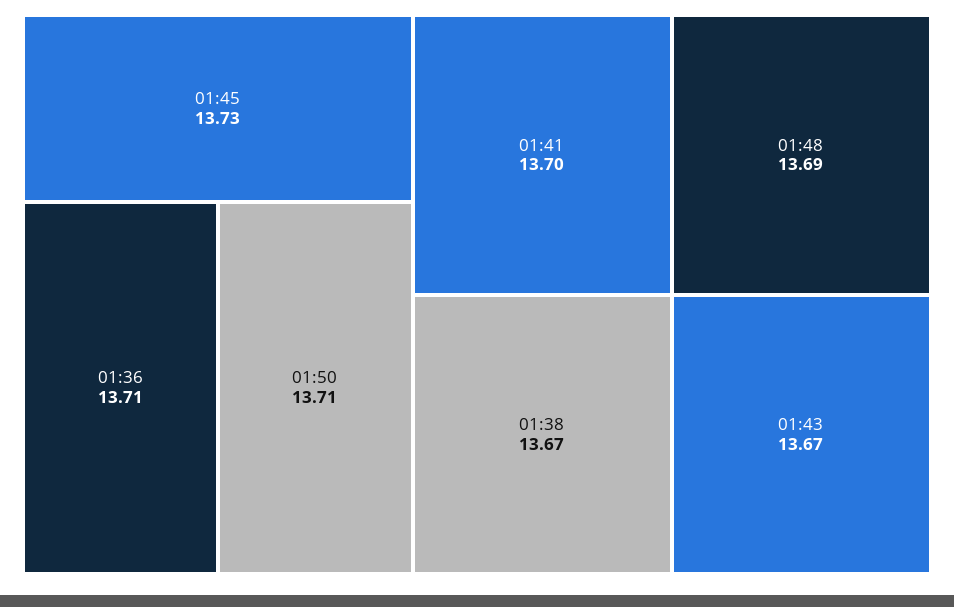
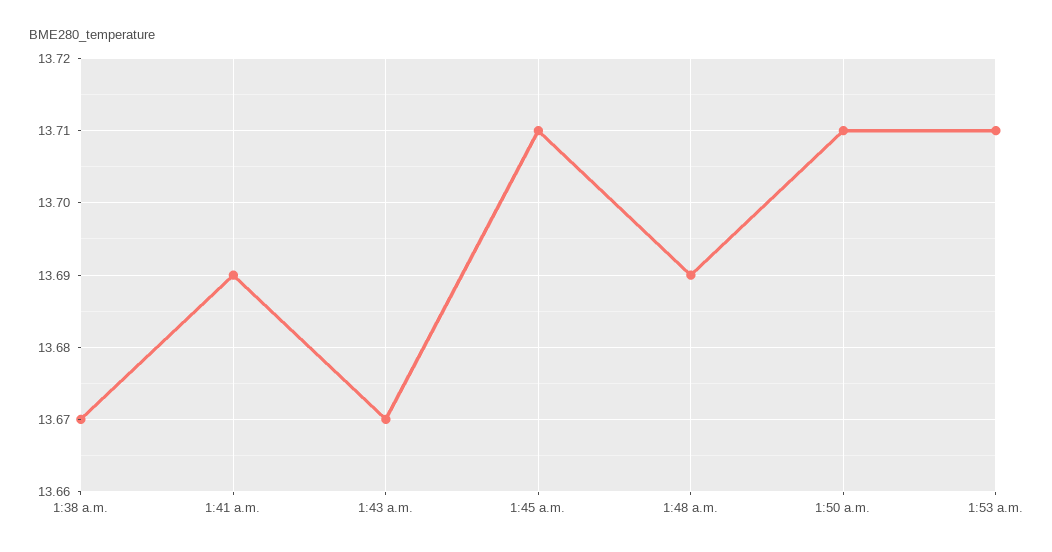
01:45: 13.73 -> 13.71
01:36: 13.71 -> none
01:41: 13.7 -> 13.69
1:53 a.m.: none -> 13.71

